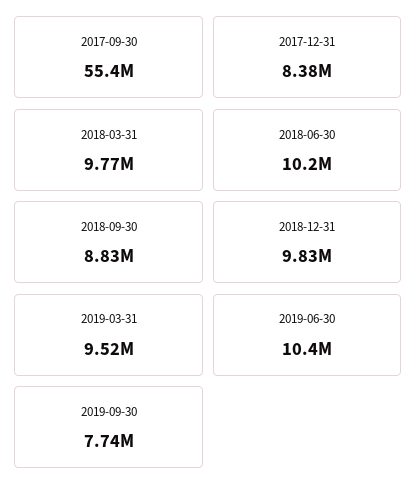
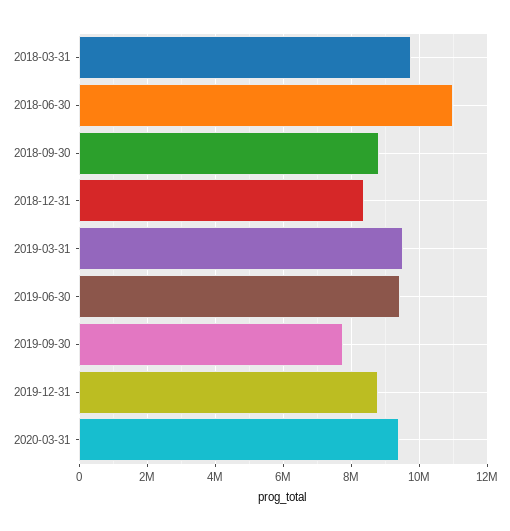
2017-09-30: 55400000 -> none
2017-12-31: 8380000 -> none
2018-06-30: 10200000 -> 11000000
2018-12-31: 9830000 -> 8400000
2019-06-30: 10400000 -> 9400000
2019-12-31: none -> 8800000
2020-03-31: none -> 9400000

